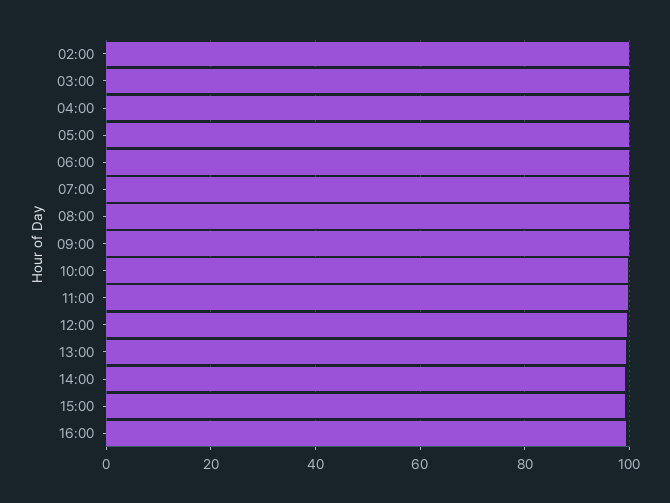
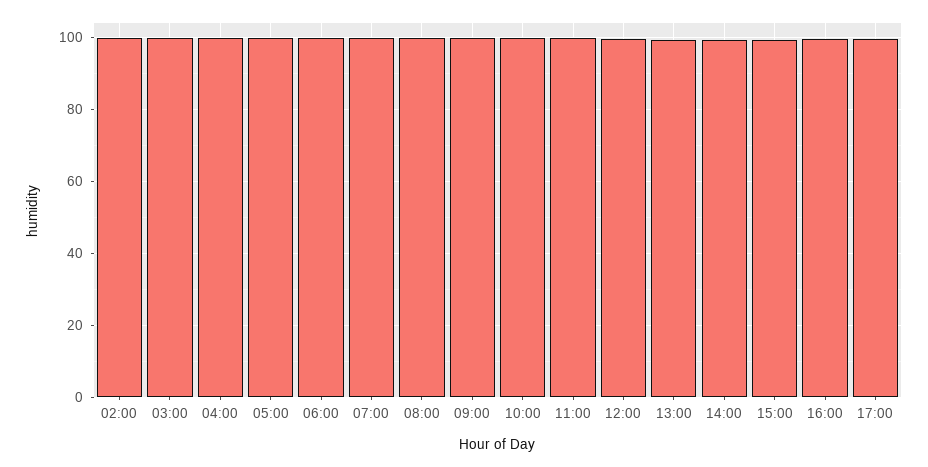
17:00: none -> 100

